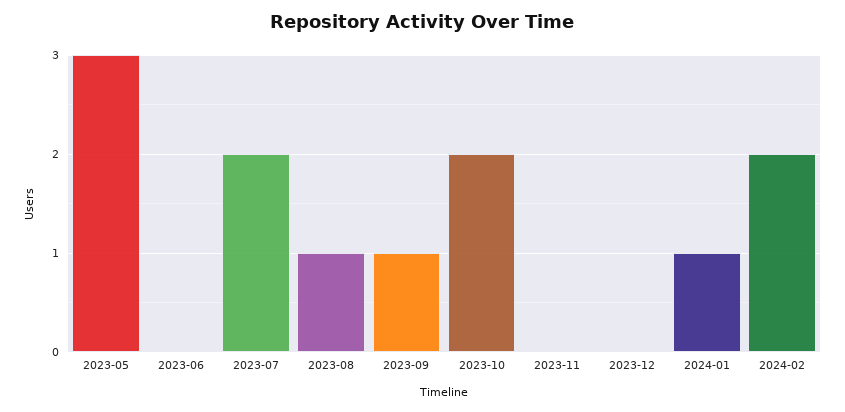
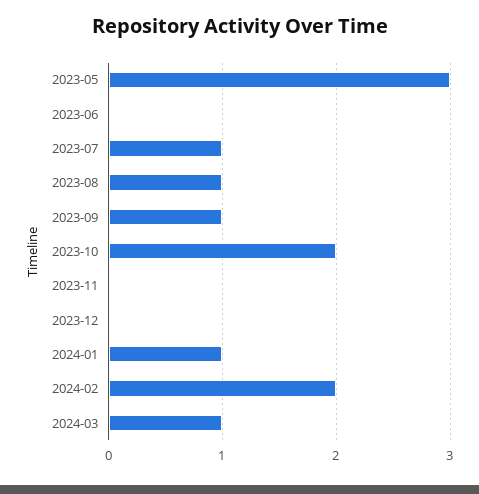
2023-07: 2 -> 1
2024-03: none -> 1

